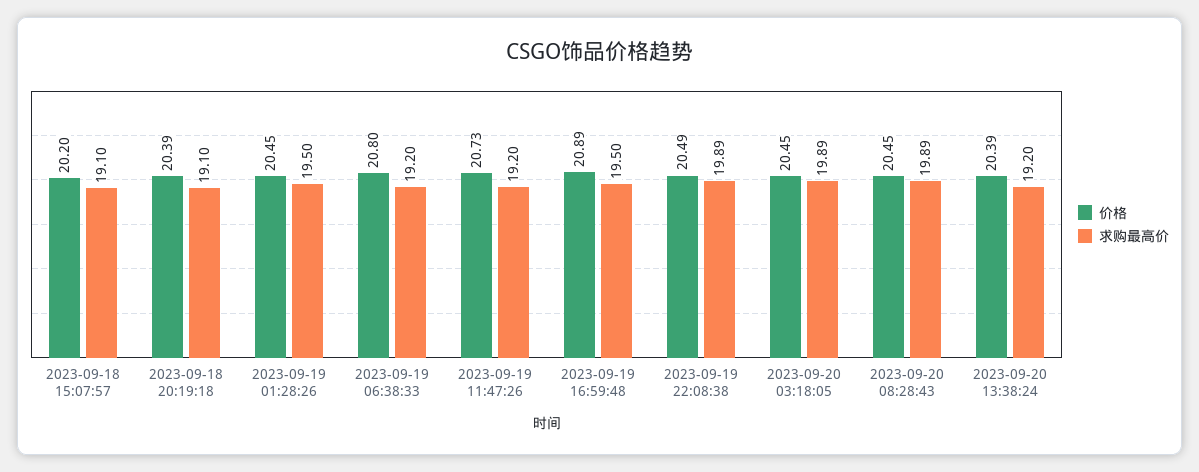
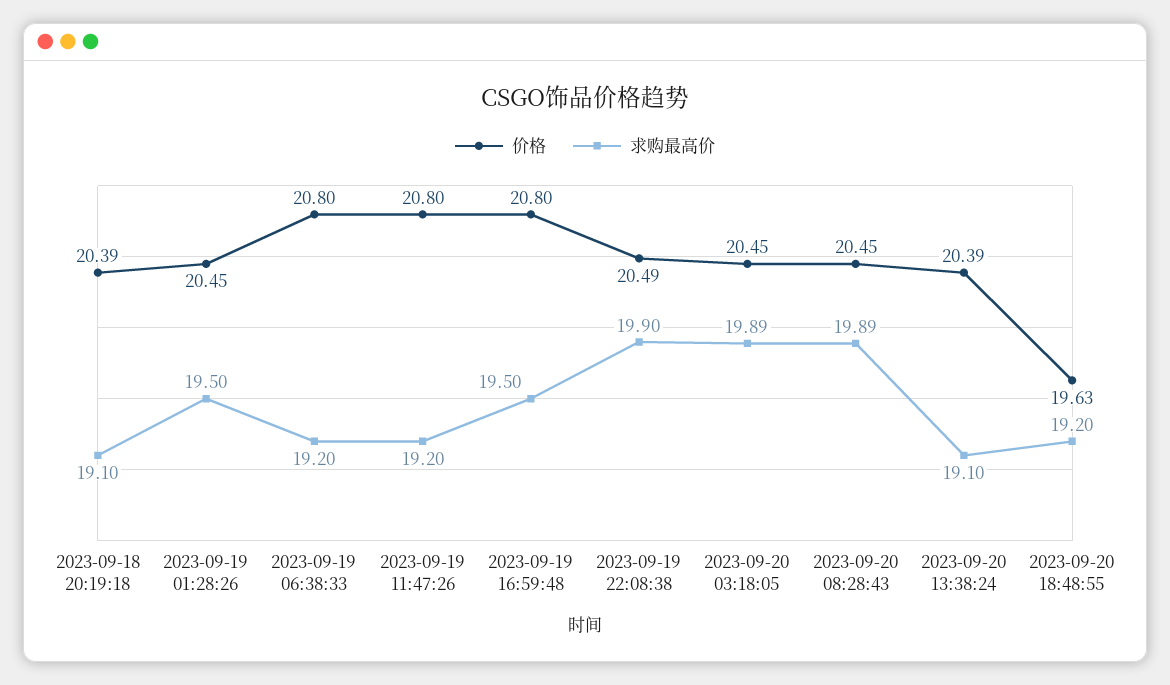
价格, 2023-09-18 15:07:57: 20.2 -> none
求购最高价, 2023-09-18 15:07:57: 19.1 -> none
价格, 2023-09-19 11:47:26: 20.73 -> 20.8
价格, 2023-09-19 16:59:48: 20.89 -> 20.8
求购最高价, 2023-09-19 22:08:38: 19.89 -> 19.9
求购最高价, 2023-09-20 13:38:24: 19.2 -> 19.1
价格, 2023-09-20 18:48:55: none -> 19.63
求购最高价, 2023-09-20 18:48:55: none -> 19.2

